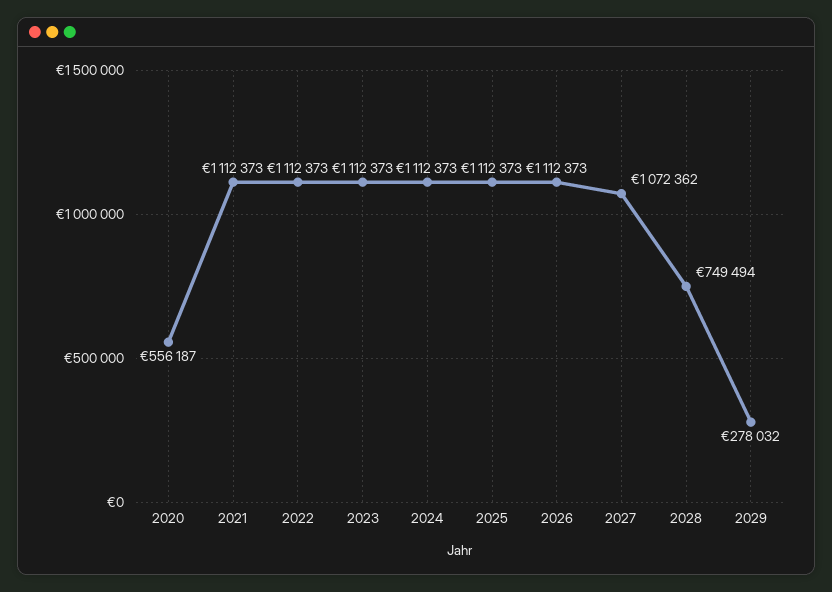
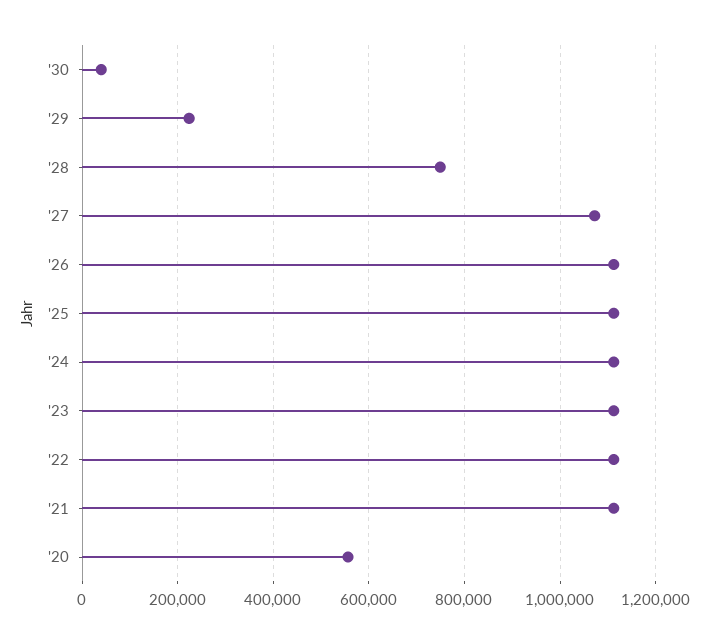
2029: 278032 -> 220000
'30: none -> 40000

